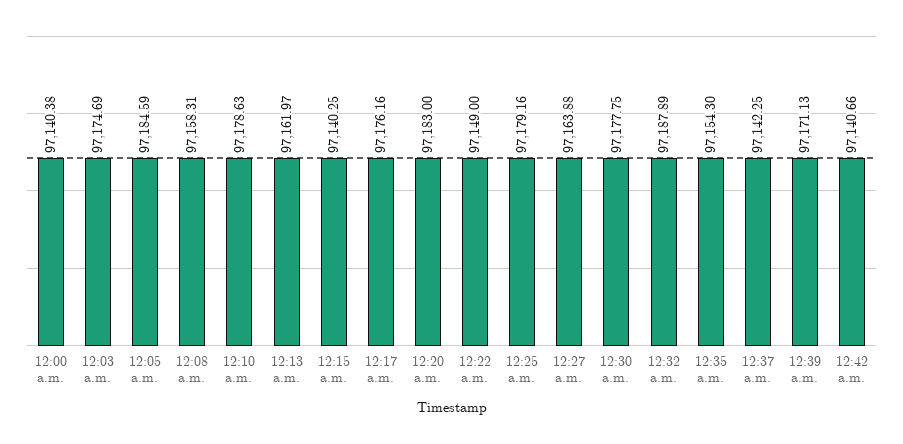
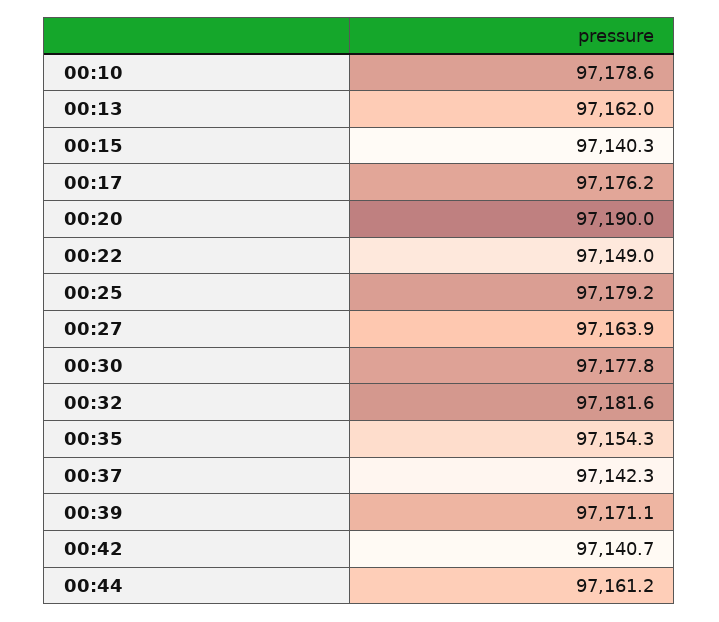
12:00 a.m.: 97140.38 -> none
12:03 a.m.: 97174.69 -> none
12:05 a.m.: 97184.59 -> none
12:08 a.m.: 97158.31 -> none
12:20 a.m.: 97183 -> 97190
12:32 a.m.: 97187.89 -> 97181.6
00:44: none -> 97161.2

